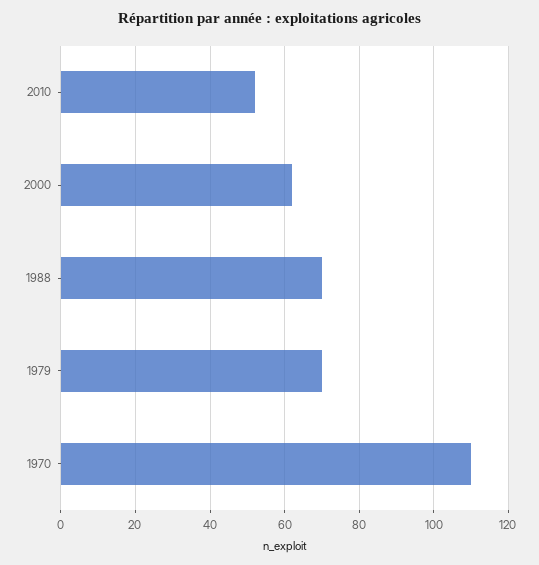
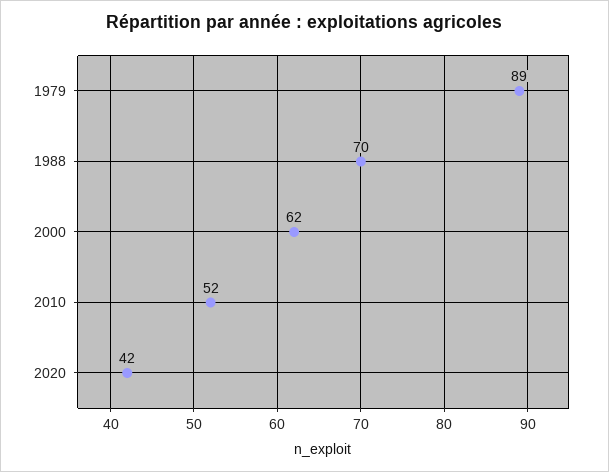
1979: 70 -> 89
1970: 110 -> none
2020: none -> 42

